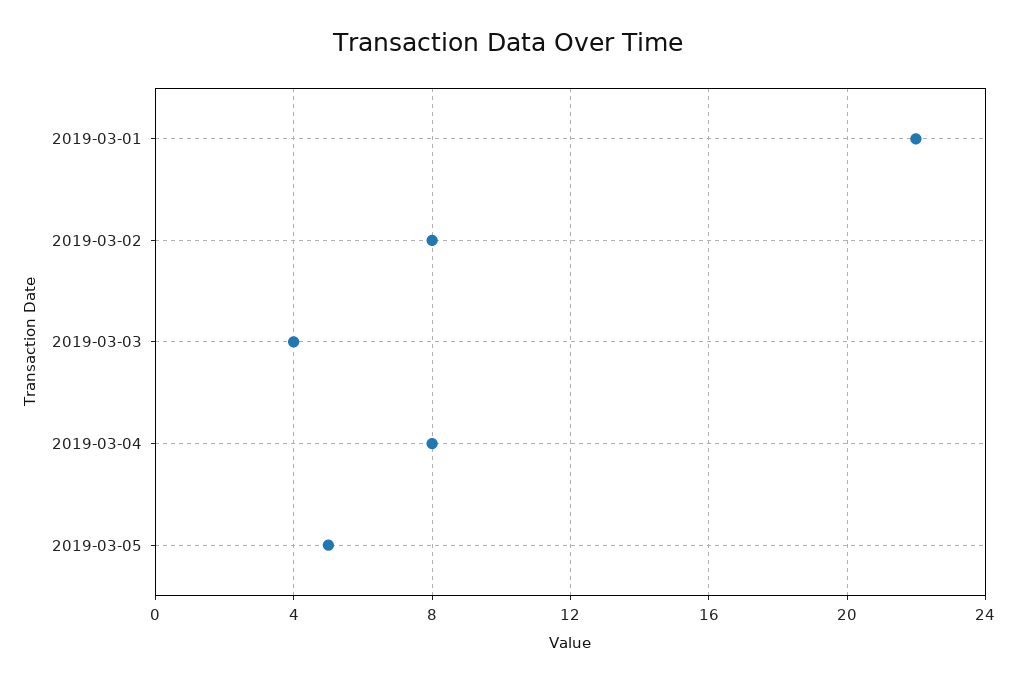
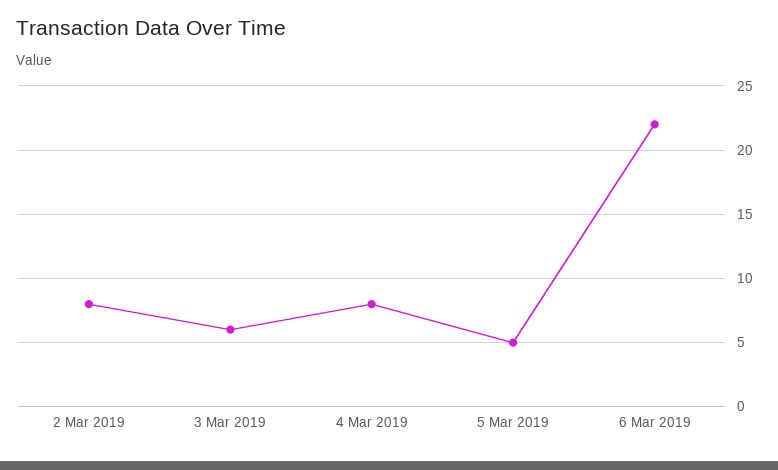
2019-03-01: 22 -> none
2019-03-03: 4 -> 6
6 Mar 2019: none -> 22

